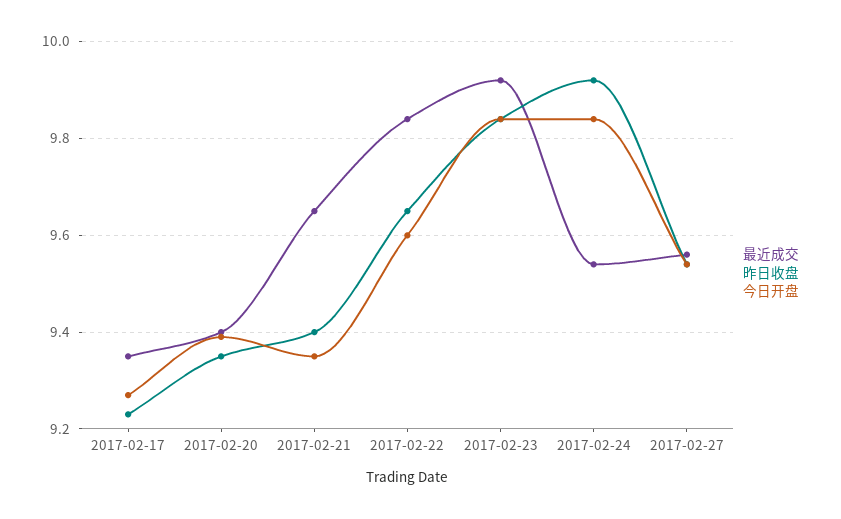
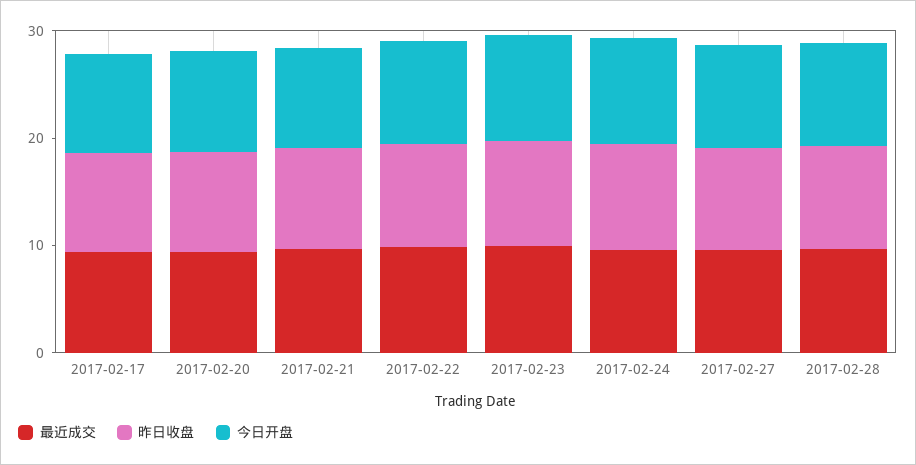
最近成交, 2017-02-28: none -> 10
昨日收盘, 2017-02-28: none -> 10
今日开盘, 2017-02-28: none -> 10

